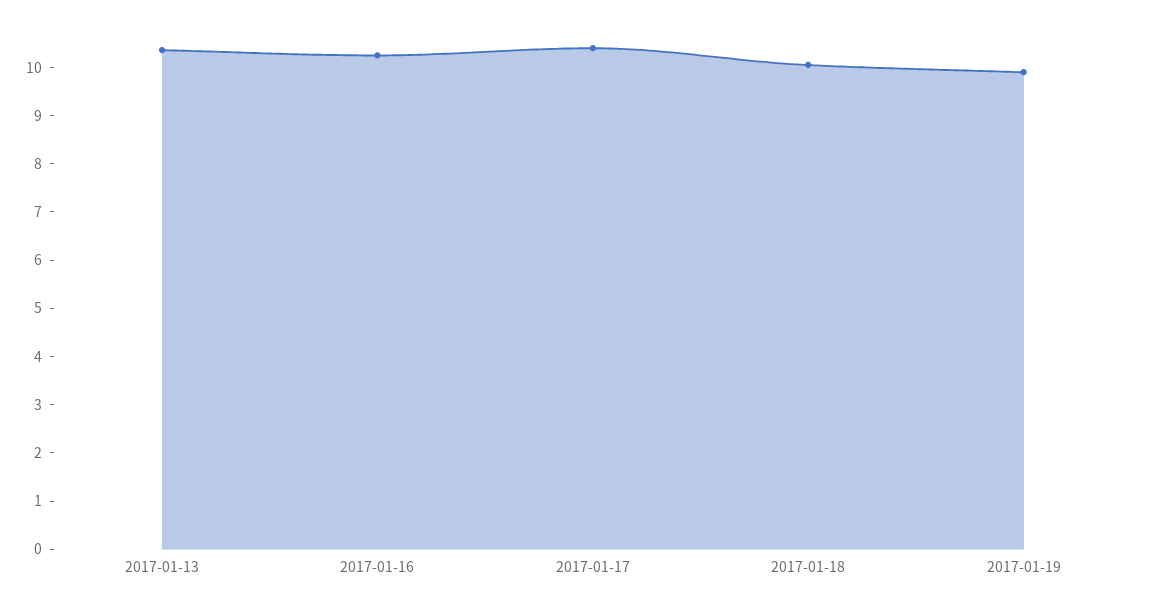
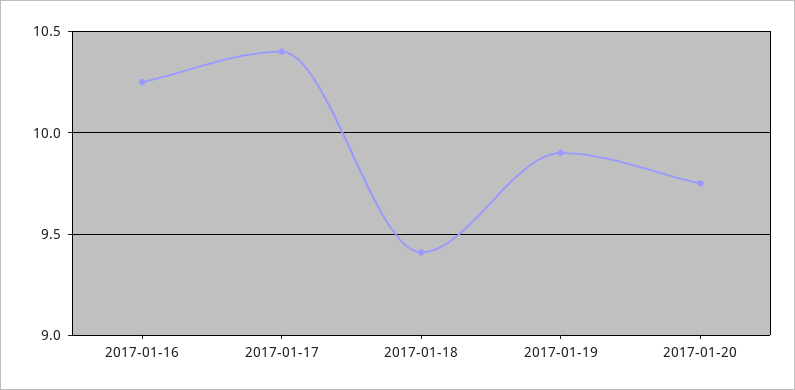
2017-01-13: 10.4 -> none
2017-01-18: 10 -> 9.4
2017-01-20: none -> 9.75

